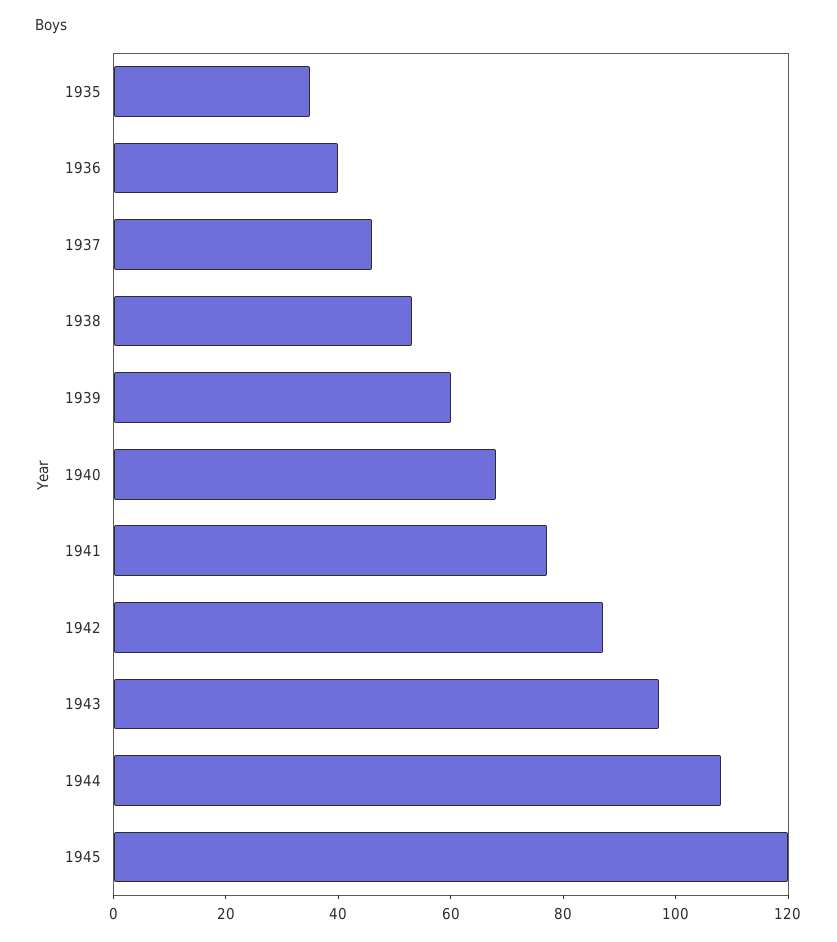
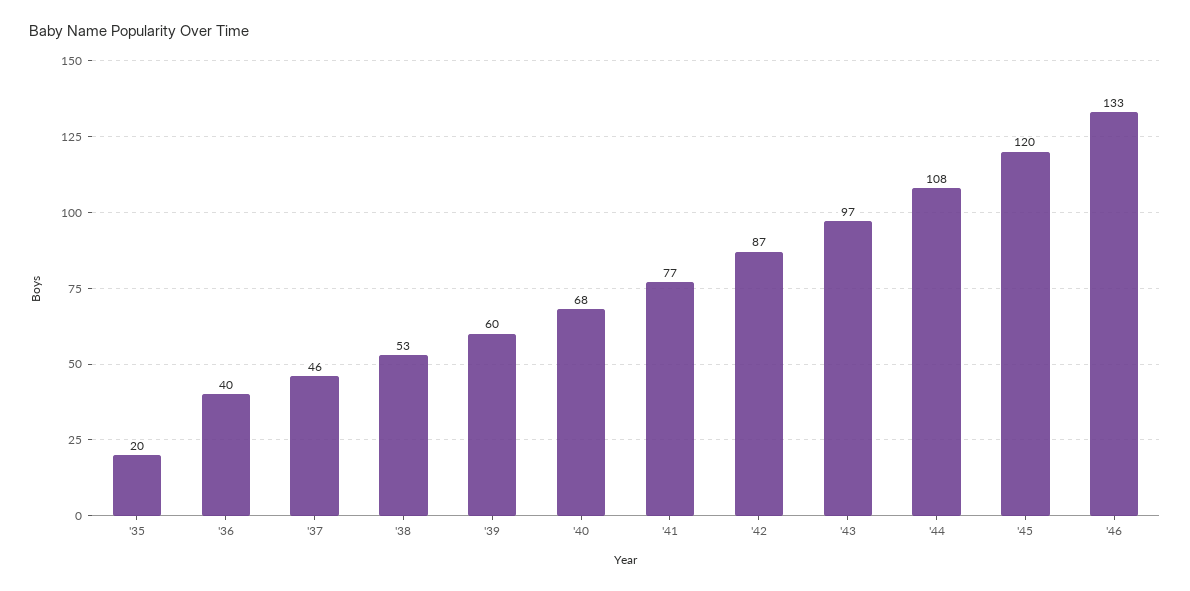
1935: 35 -> 20
'46: none -> 133

